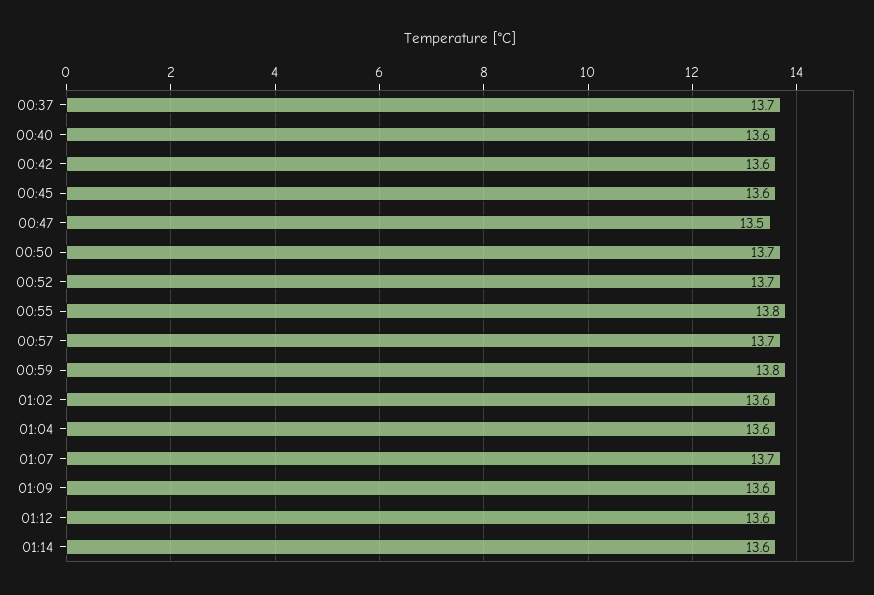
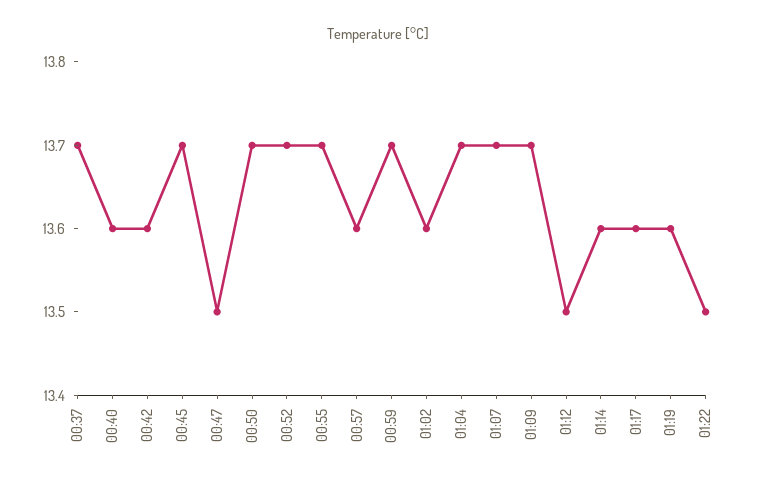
00:45: 13.6 -> 13.7
00:55: 13.8 -> 13.7
00:57: 13.7 -> 13.6
00:59: 13.8 -> 13.7
01:04: 13.6 -> 13.7
01:09: 13.6 -> 13.7
01:12: 13.6 -> 13.5
01:17: none -> 13.6
01:19: none -> 13.6
01:22: none -> 13.5

